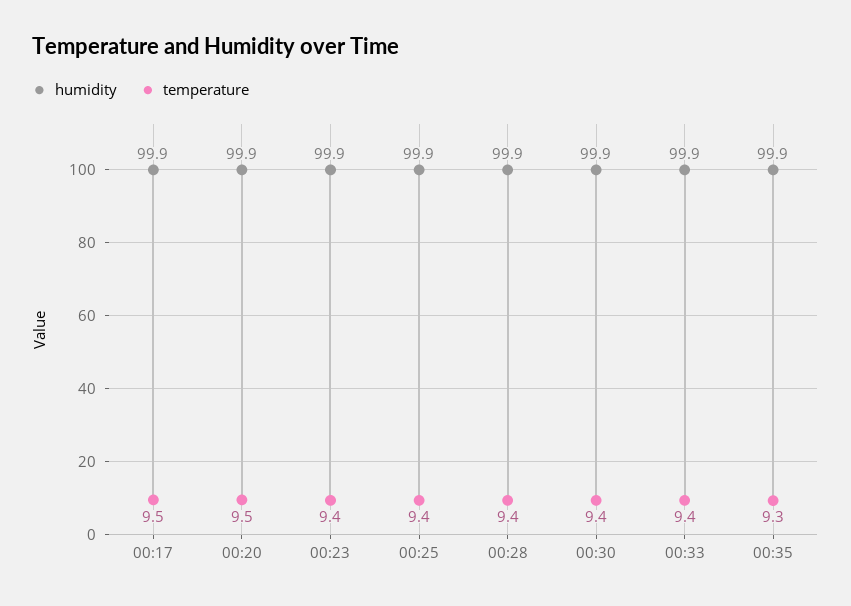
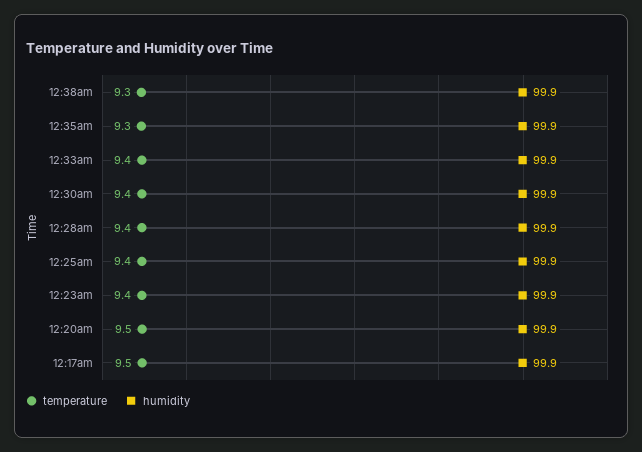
temperature, 12:38am: none -> 9.3
humidity, 12:38am: none -> 99.9

